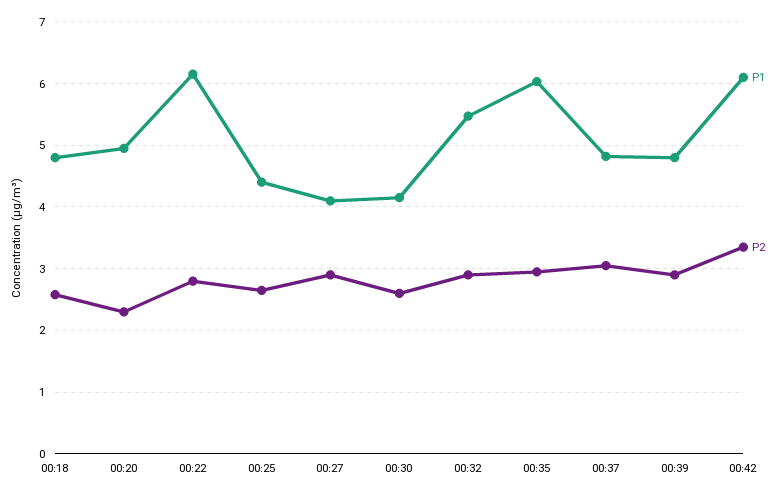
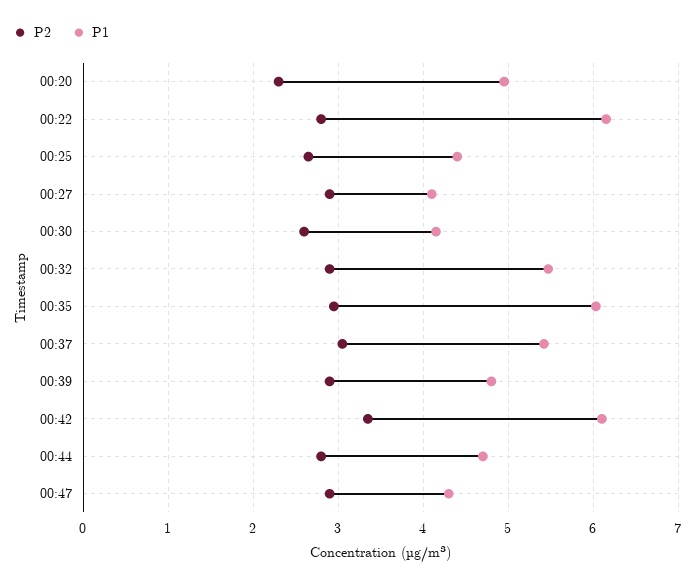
P1, 00:18: 4.8 -> none
P2, 00:18: 2.6 -> none
P1, 00:37: 4.8 -> 5.4
P2, 00:44: none -> 2.8
P1, 00:44: none -> 4.7
P2, 00:47: none -> 2.9
P1, 00:47: none -> 4.3

